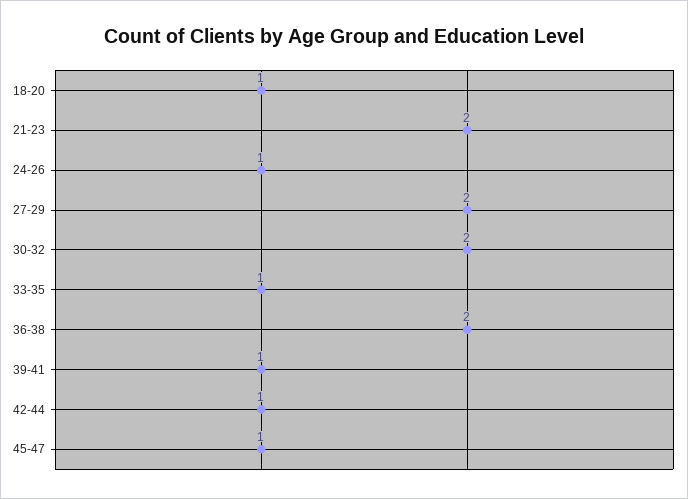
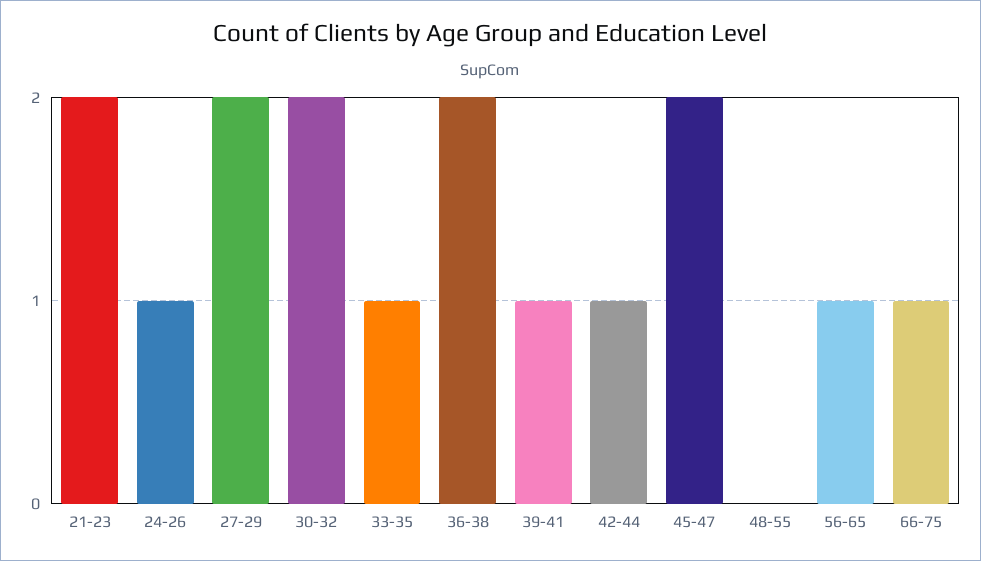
18-20: 1 -> none
45-47: 1 -> 2
48-55: none -> 0
56-65: none -> 1
66-75: none -> 1

